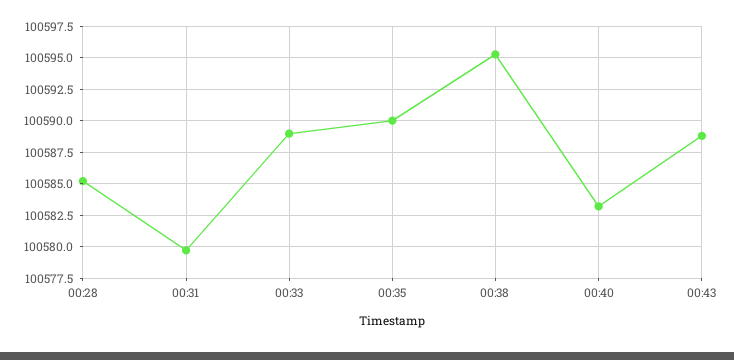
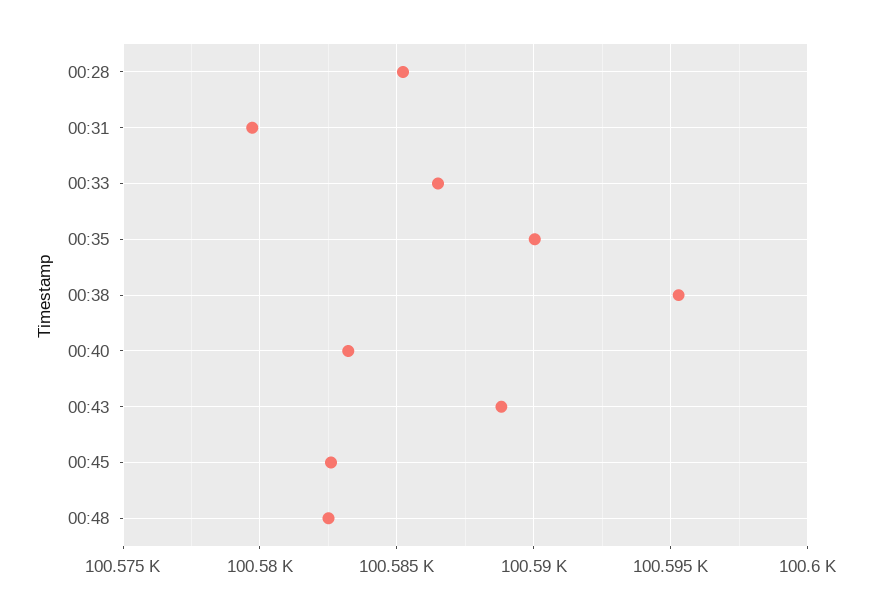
00:33: 100589 -> 100586.5
00:45: none -> 100582.5
00:48: none -> 100582.5

